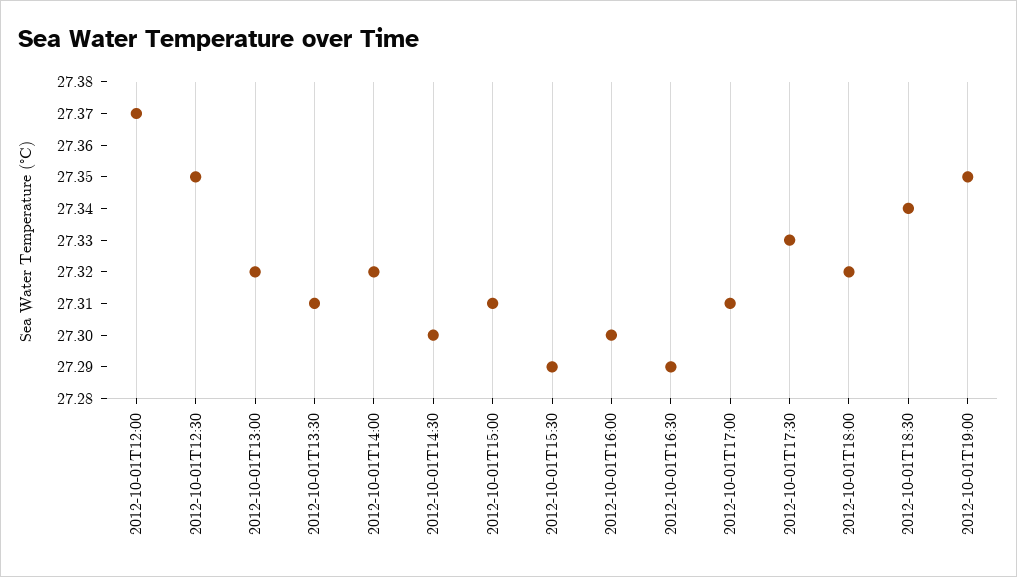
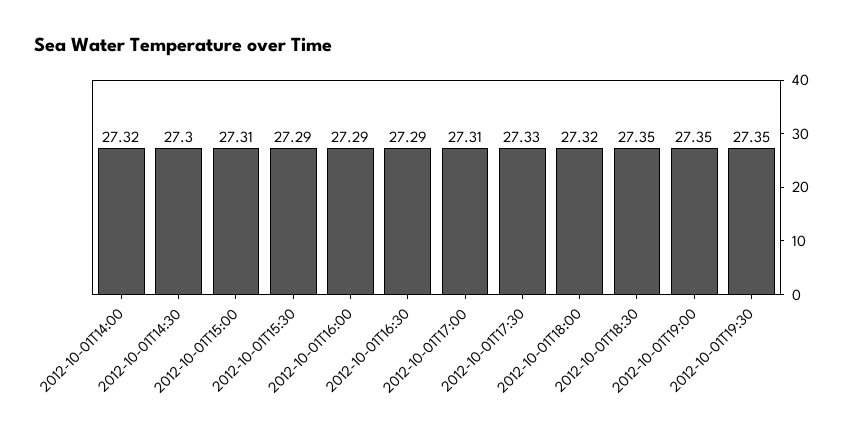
2012-10-01T12:00: 27.37 -> none
2012-10-01T12:30: 27.35 -> none
2012-10-01T13:00: 27.32 -> none
2012-10-01T13:30: 27.31 -> none
2012-10-01T16:00: 27.3 -> 27.29
2012-10-01T18:30: 27.34 -> 27.35
2012-10-01T19:30: none -> 27.35

